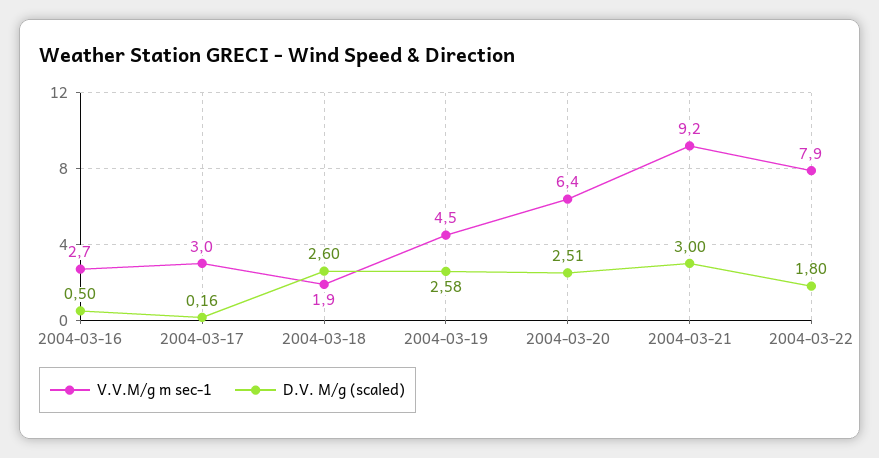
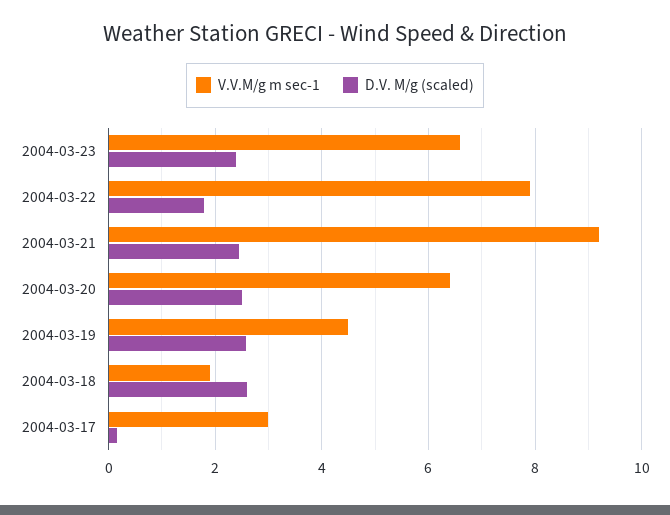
V.V.M/g m sec-1, 2004-03-16: 2.7 -> none
D.V. M/g (scaled), 2004-03-16: 0.5 -> none
D.V. M/g (scaled), 2004-03-21: 3 -> 2.4
V.V.M/g m sec-1, 2004-03-23: none -> 6.6
D.V. M/g (scaled), 2004-03-23: none -> 2.4

